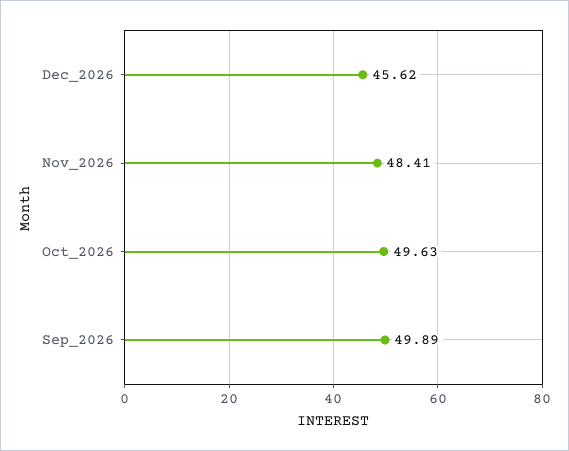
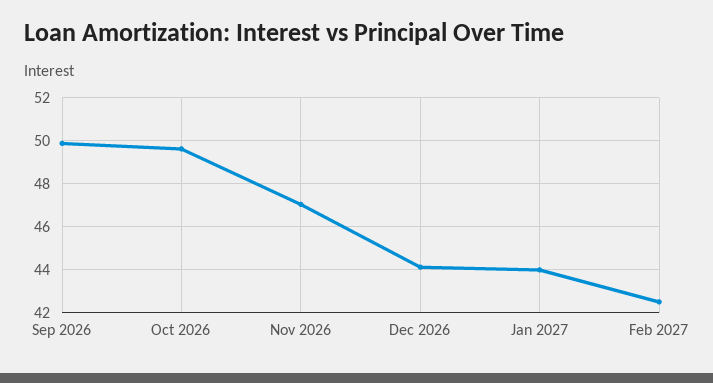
Dec_2026: 45.62 -> 44
Nov_2026: 48.41 -> 47
Jan 2027: none -> 44
Feb 2027: none -> 42.5

